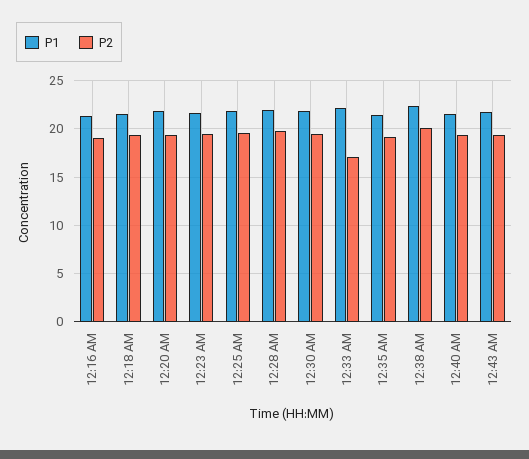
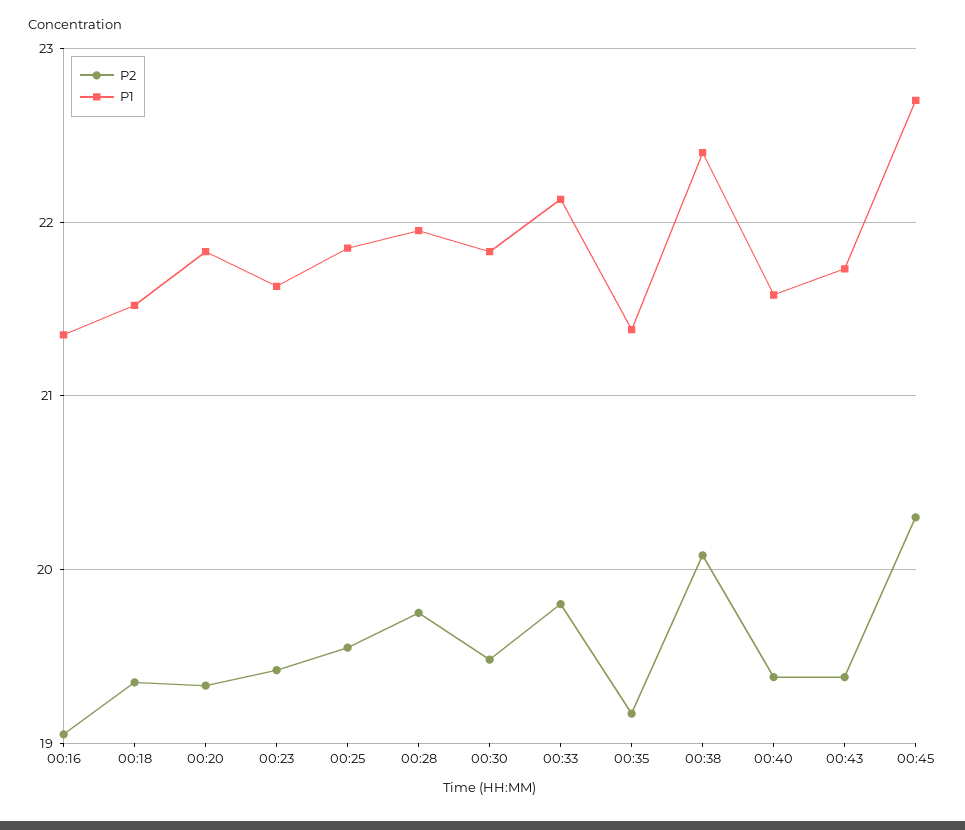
P2, 12:33 AM: 17 -> 19.8
P2, 00:45: none -> 20.3
P1, 00:45: none -> 22.7

